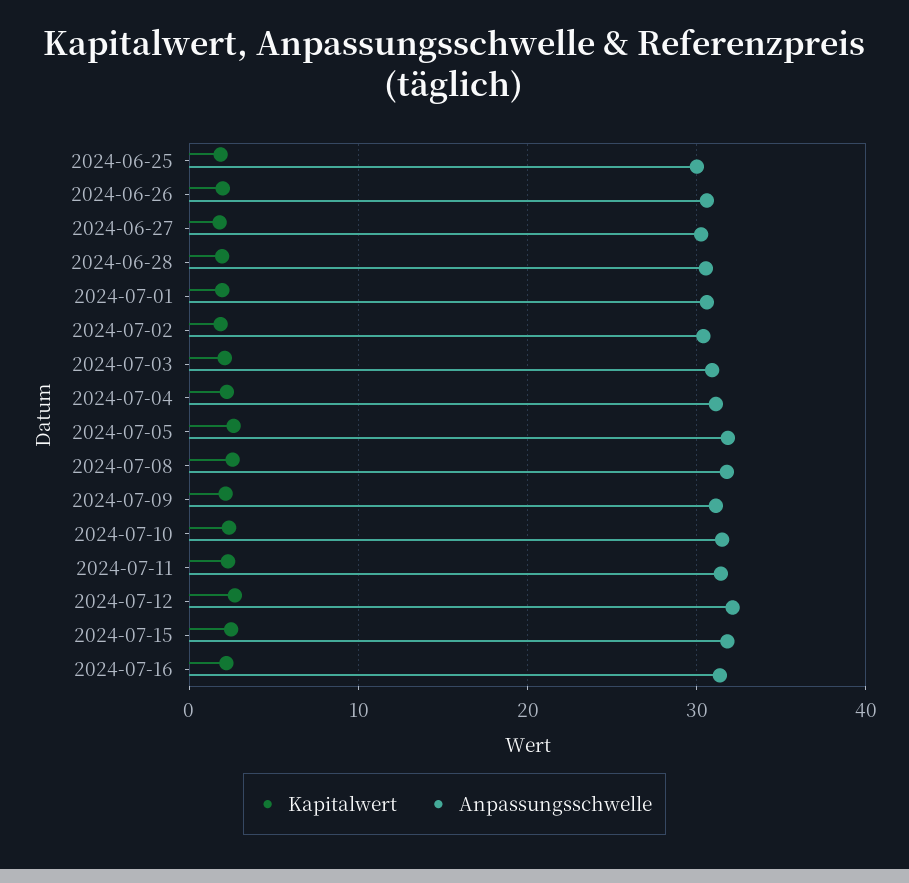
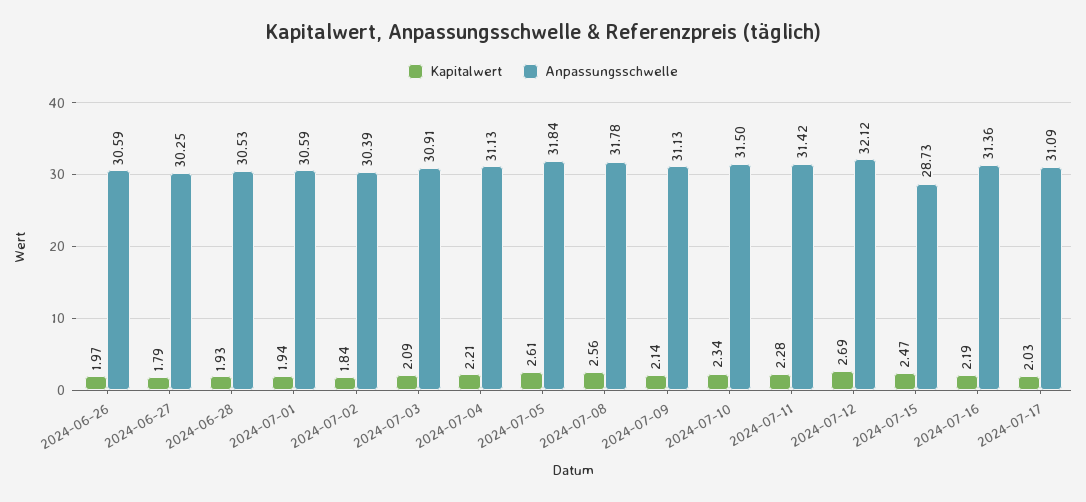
Kapitalwert, 2024-06-25: 2 -> none
Anpassungsschwelle, 2024-06-25: 30 -> none
Anpassungsschwelle, 2024-07-15: 32 -> 28.73
Kapitalwert, 2024-07-17: none -> 2.03
Anpassungsschwelle, 2024-07-17: none -> 31.09

